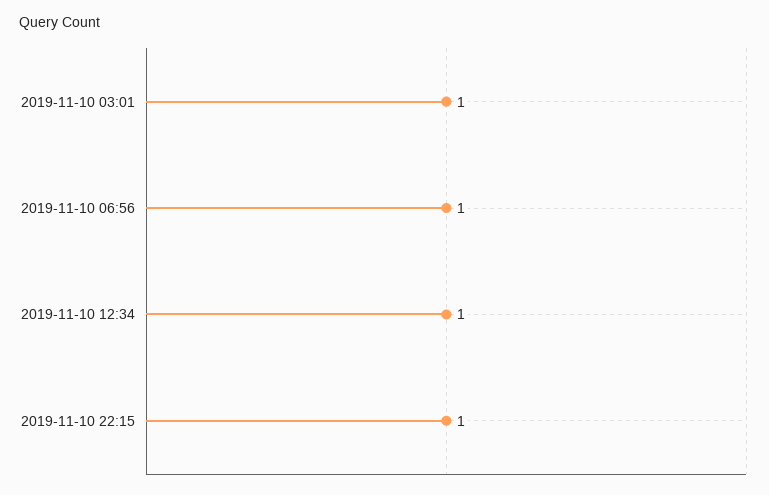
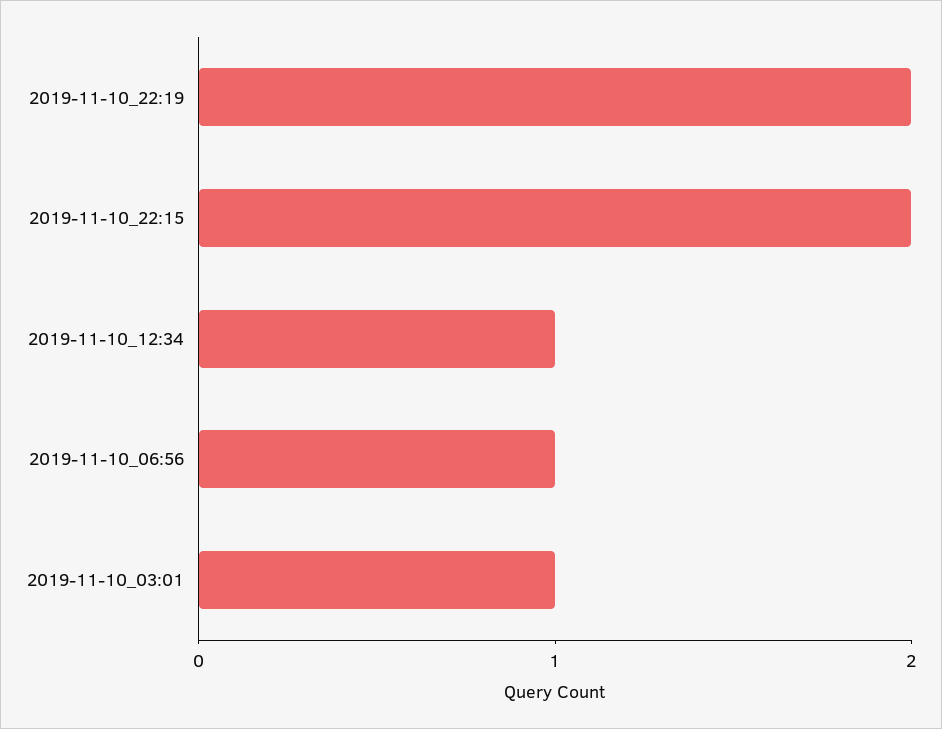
2019-11-10 22:15: 1 -> 2
2019-11-10_22:19: none -> 2

